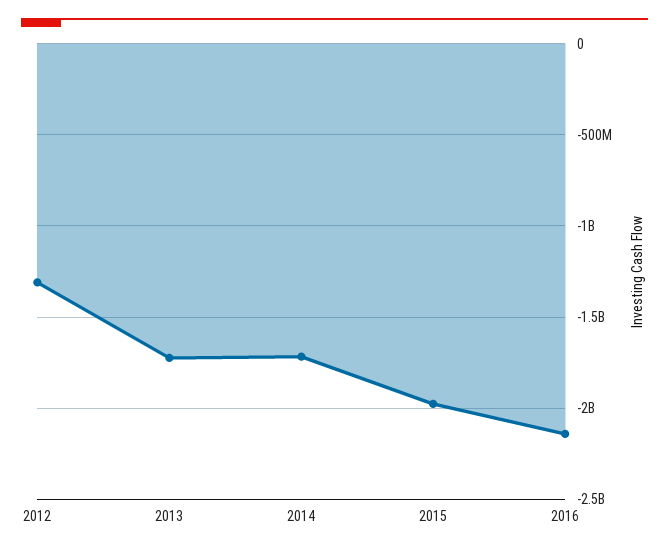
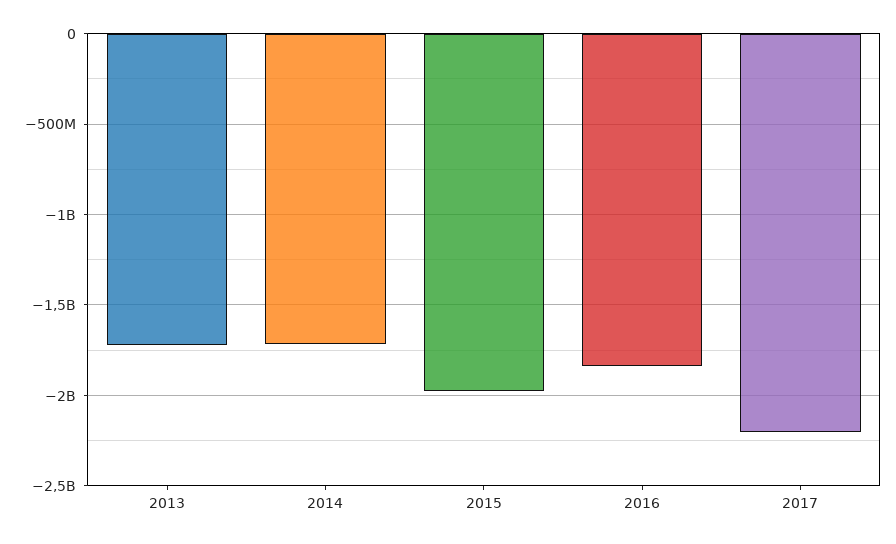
2012: -1300000000 -> none
2016: -2150000000 -> -1850000000
2017: none -> -2200000000

